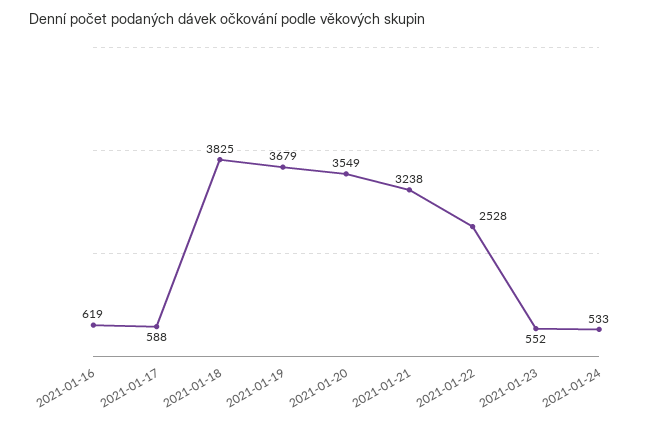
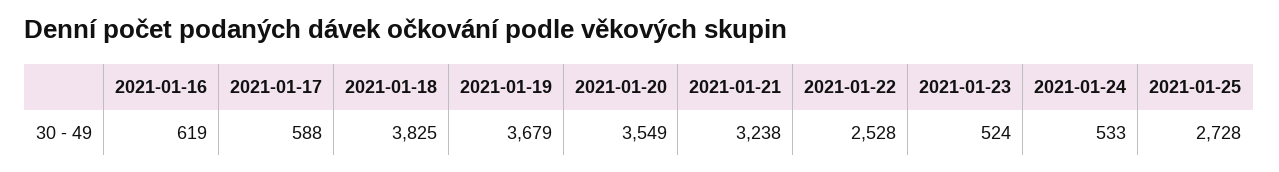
2021-01-23: 552 -> 524
2021-01-25: none -> 2728

